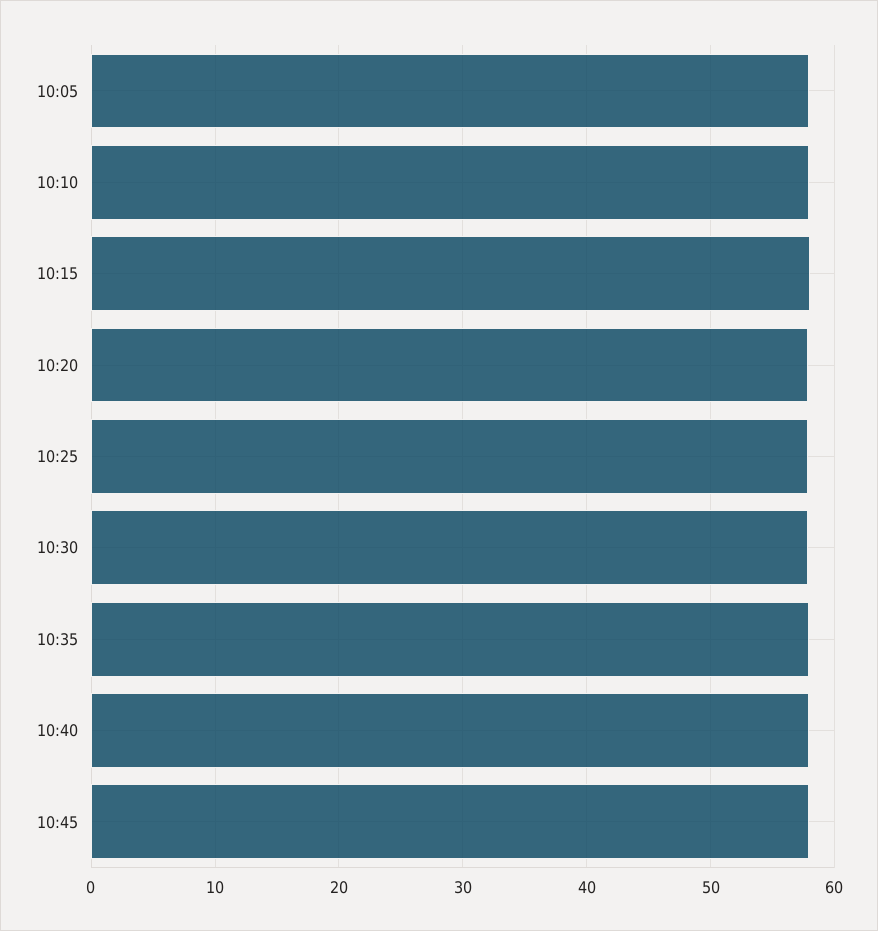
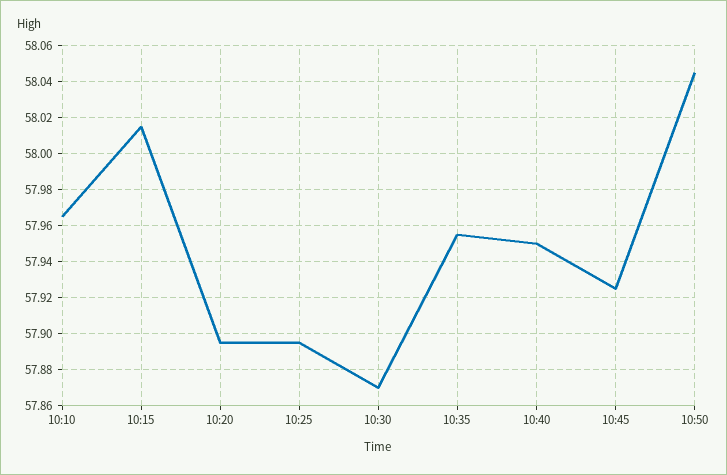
10:05: 58 -> none
10:50: none -> 58.045

